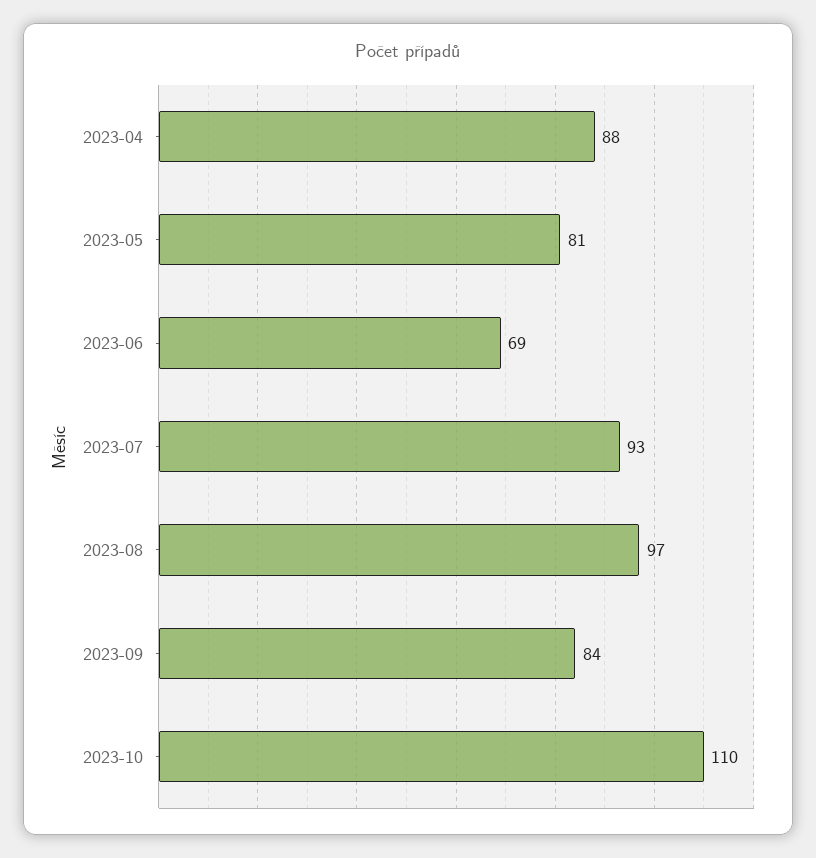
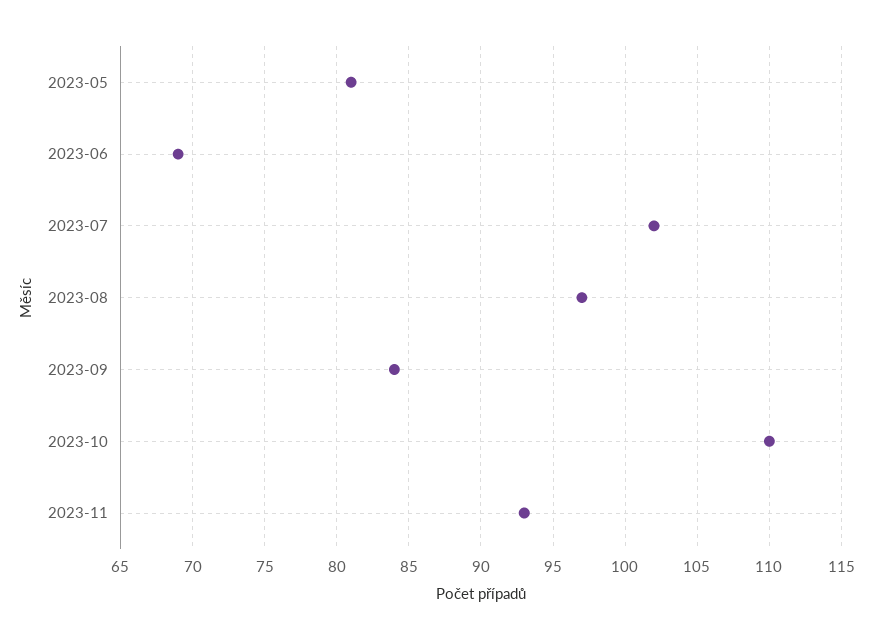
2023-04: 88 -> none
2023-07: 93 -> 102
2023-11: none -> 93

